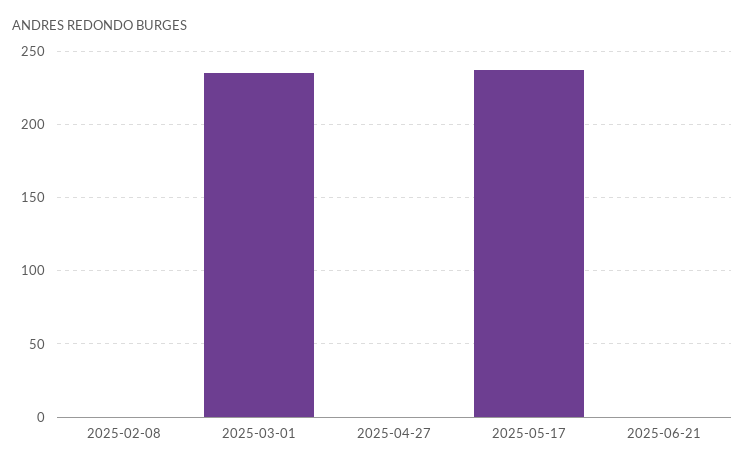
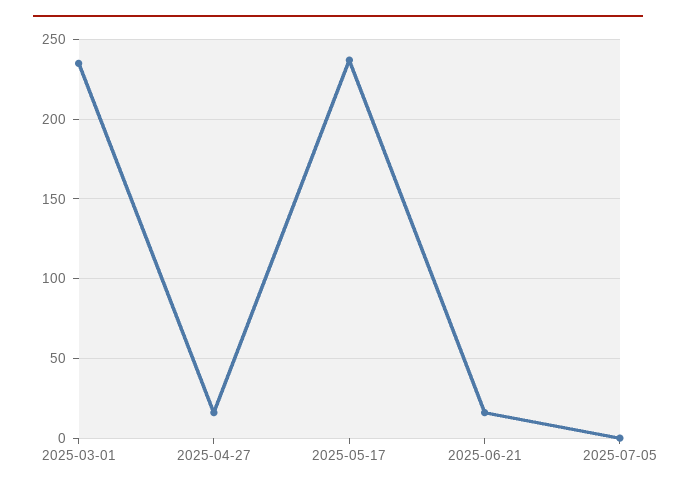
2025-02-08: 0 -> none
2025-04-27: 0 -> 15
2025-06-21: 0 -> 15
2025-07-05: none -> 0

